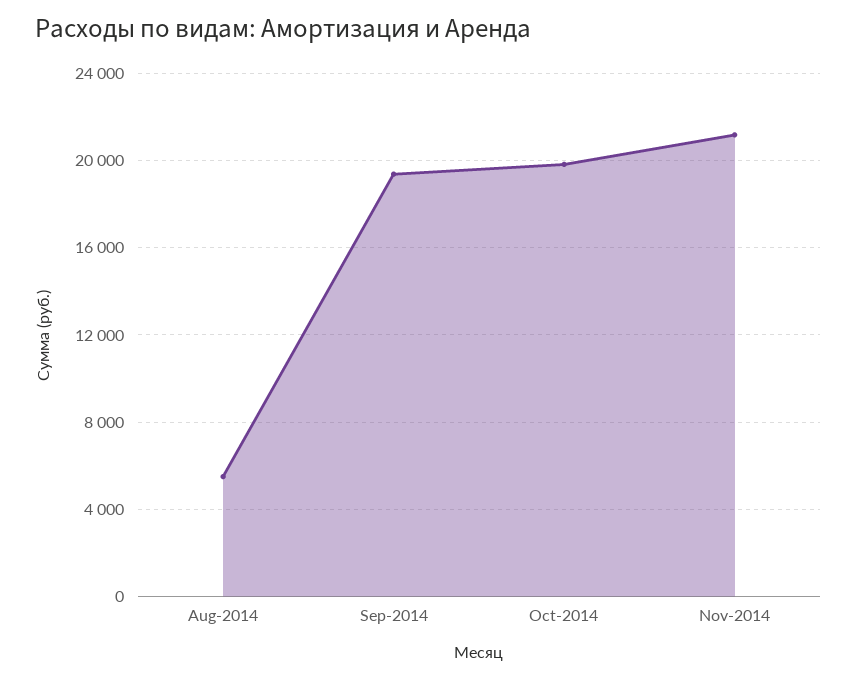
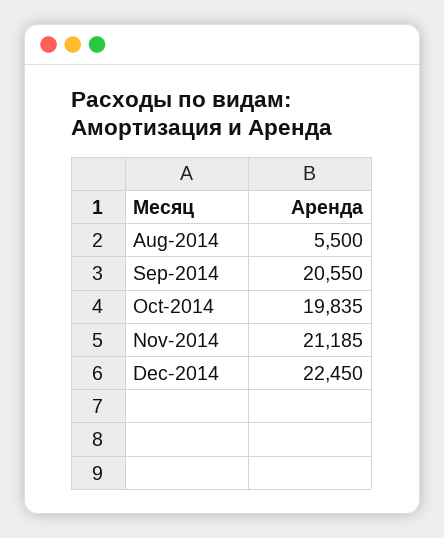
Sep-2014: 19500 -> 20550
Dec-2014: none -> 22450

